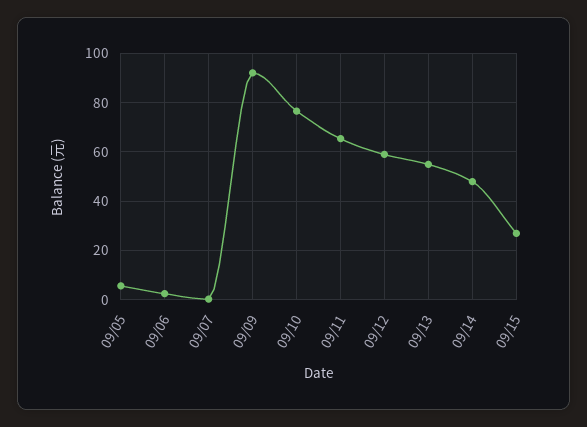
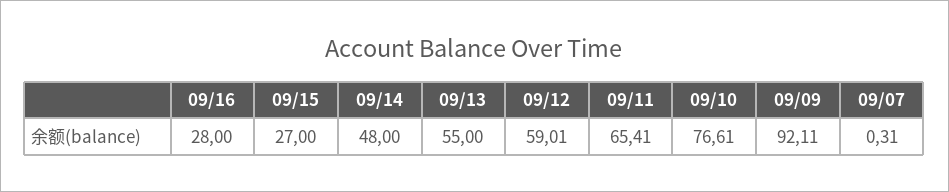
09/05: 5 -> none
09/06: 2.5 -> none
09/16: none -> 28

